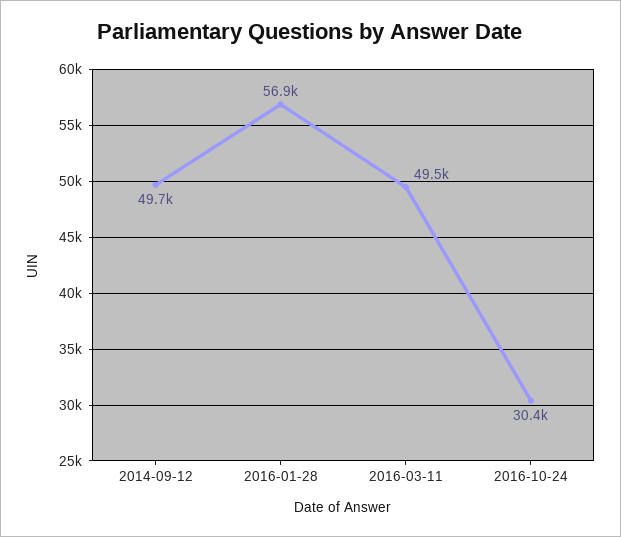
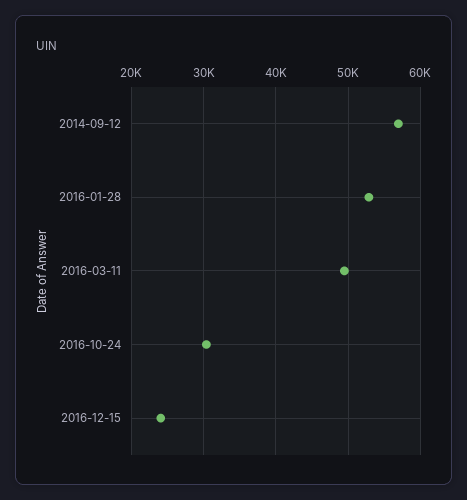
2014-09-12: 49700 -> 57000
2016-01-28: 56900 -> 53000
2016-12-15: none -> 24000

